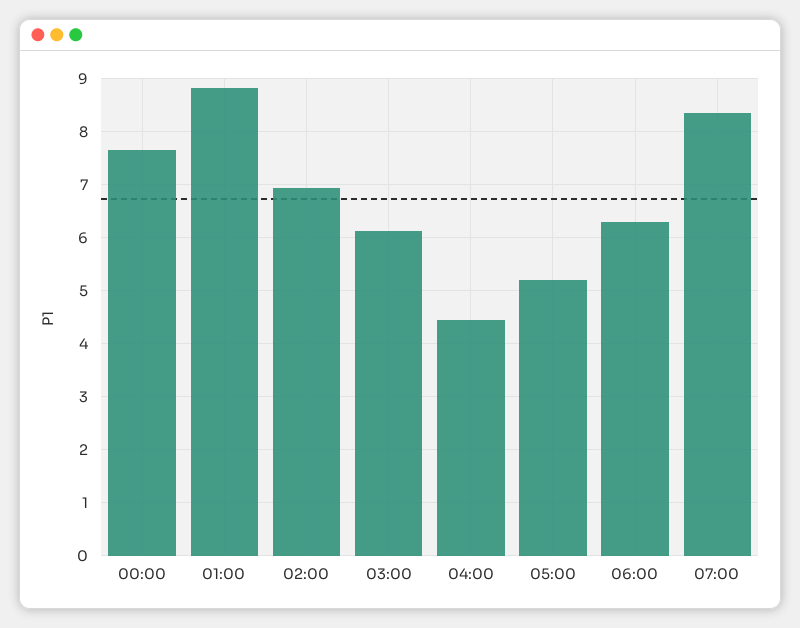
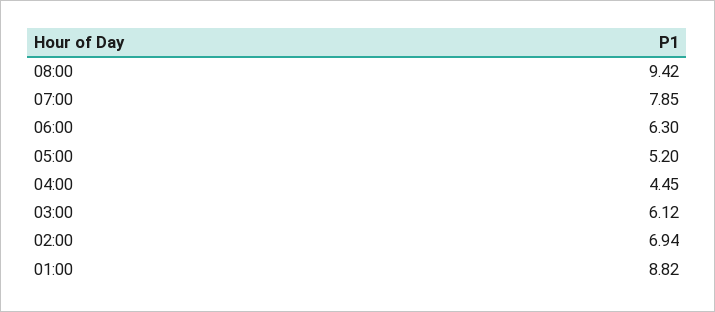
00:00: 7.6 -> none
07:00: 8.4 -> 7.85
08:00: none -> 9.42

